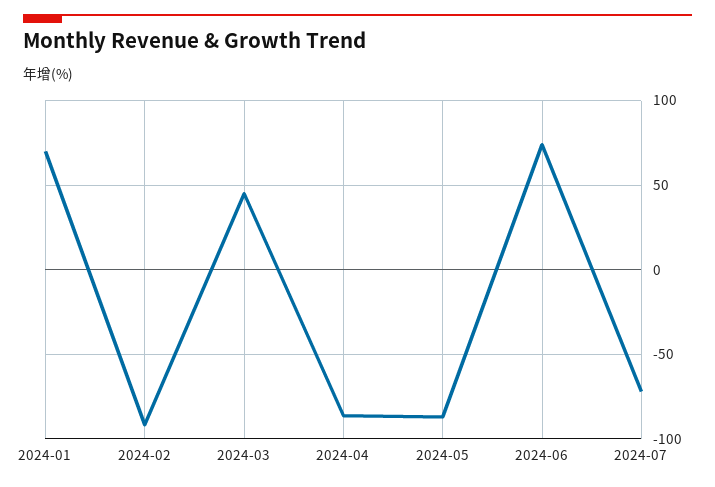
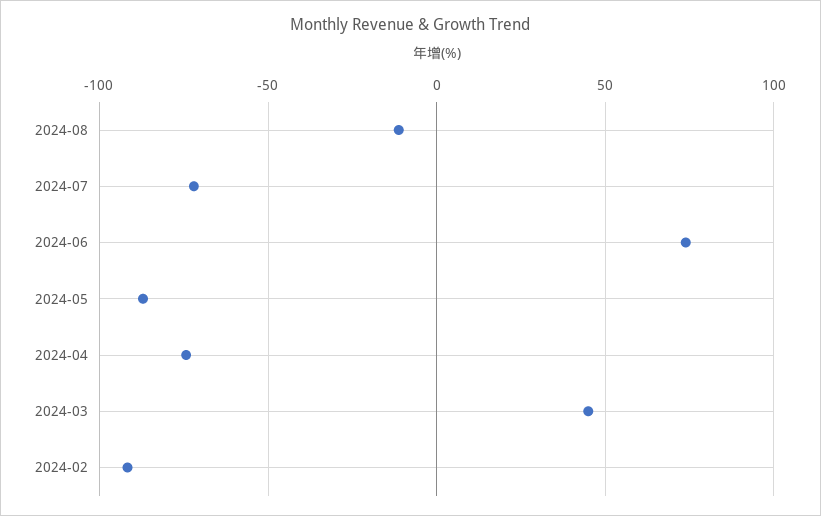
2024-01: 70 -> none
2024-04: -85 -> -75
2024-08: none -> -10

